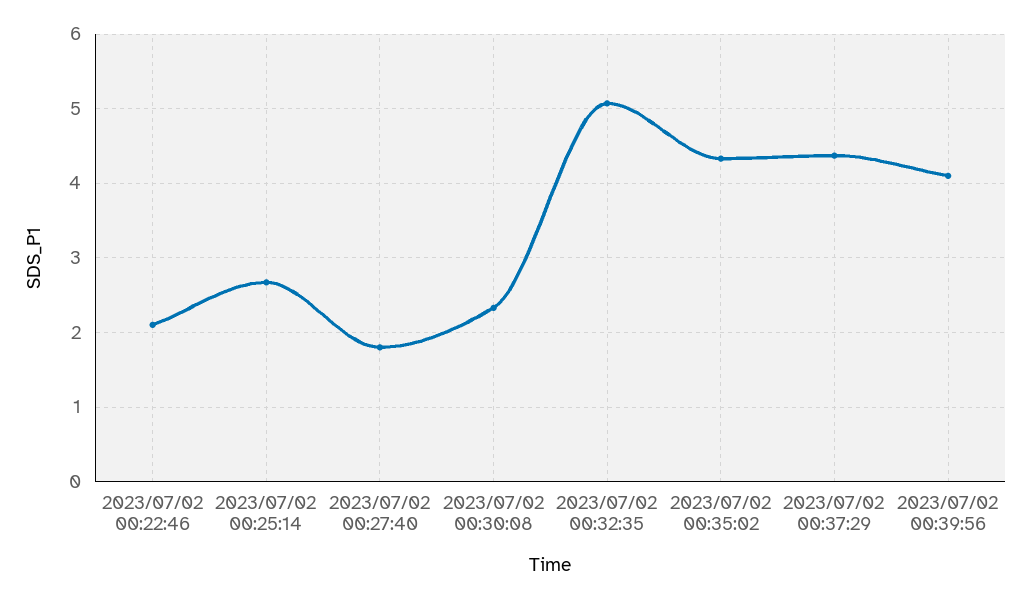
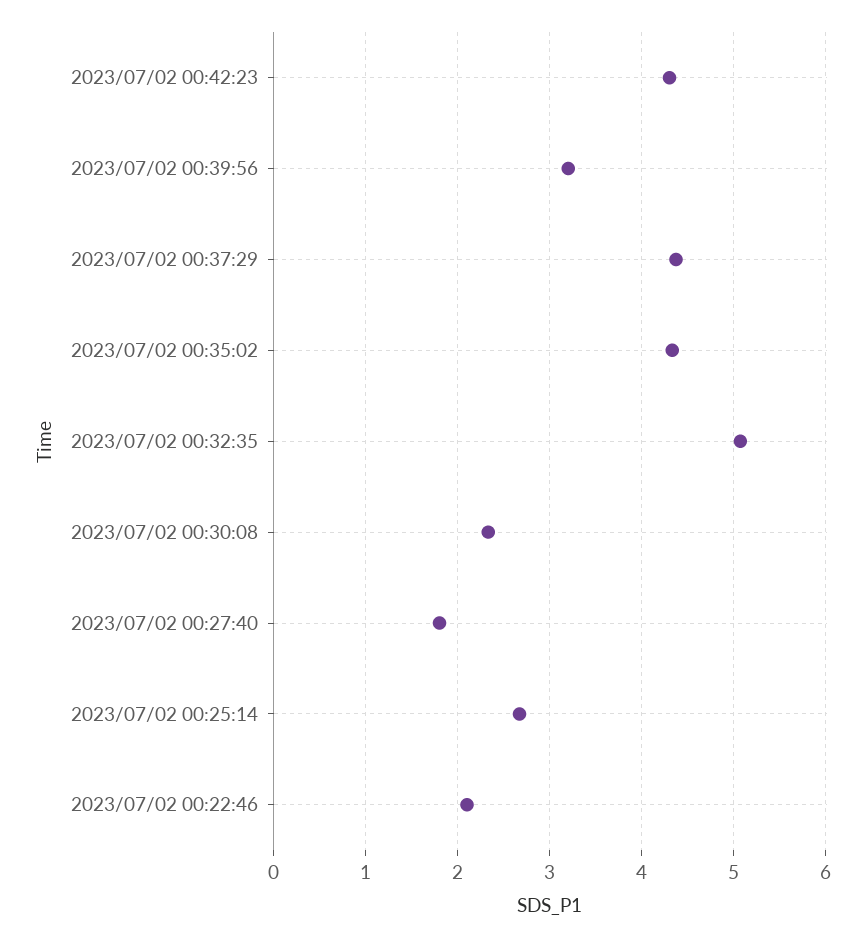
2023/07/02 00:39:56: 4.1 -> 3.2
2023/07/02 00:42:23: none -> 4.3

